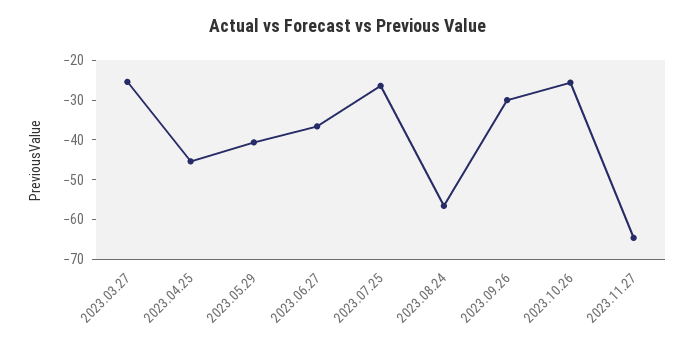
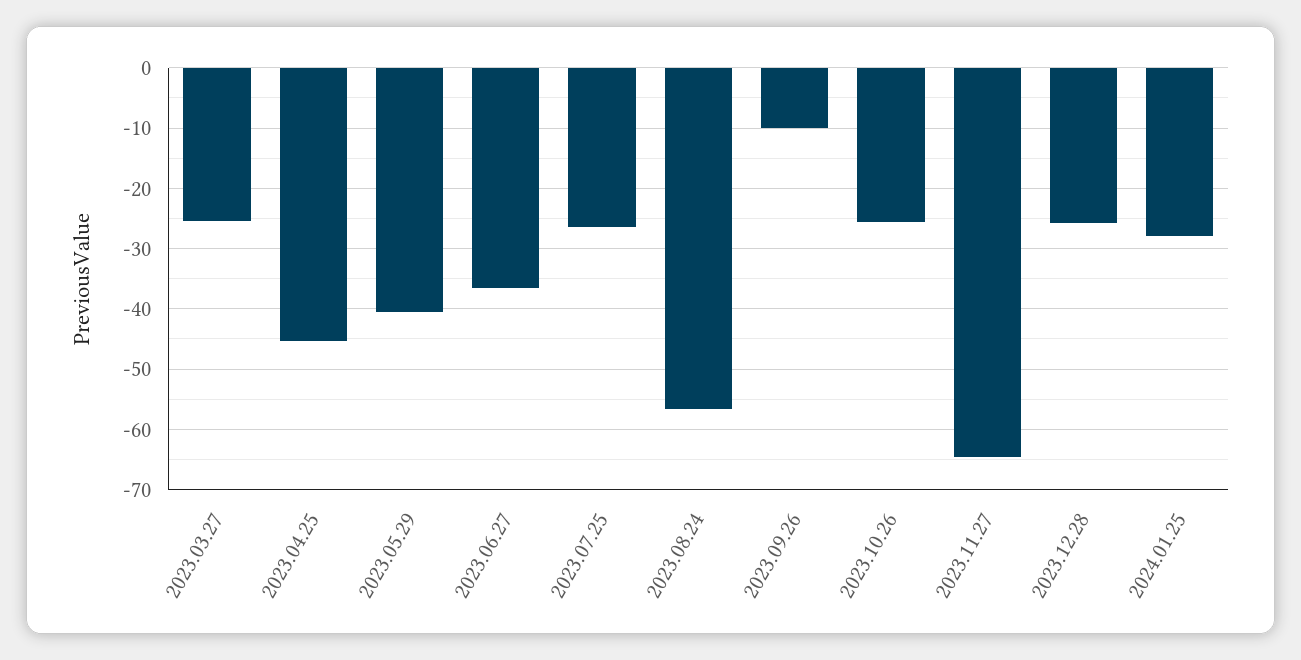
2023.09.26: -30 -> -10
2023.12.28: none -> -26
2024.01.25: none -> -28

